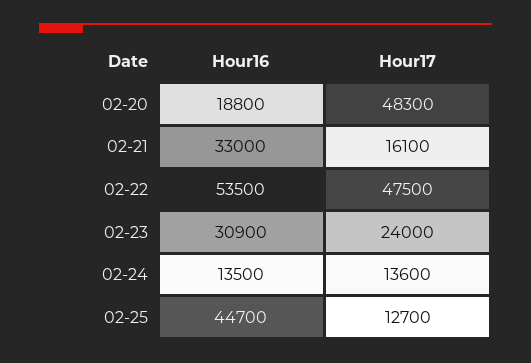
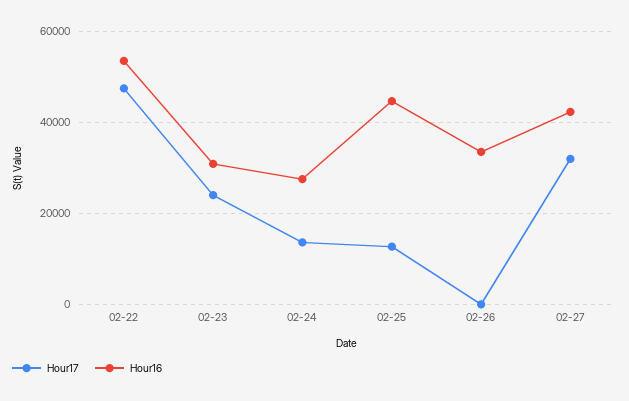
Hour16, 02-20: 18800 -> none
Hour17, 02-20: 48300 -> none
Hour16, 02-21: 33000 -> none
Hour17, 02-21: 16100 -> none
Hour16, 02-24: 13500 -> 28000
Hour17, 02-26: none -> 0
Hour16, 02-26: none -> 34000
Hour17, 02-27: none -> 32000
Hour16, 02-27: none -> 42000

